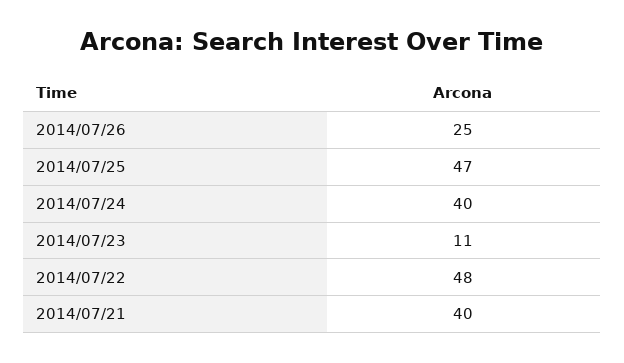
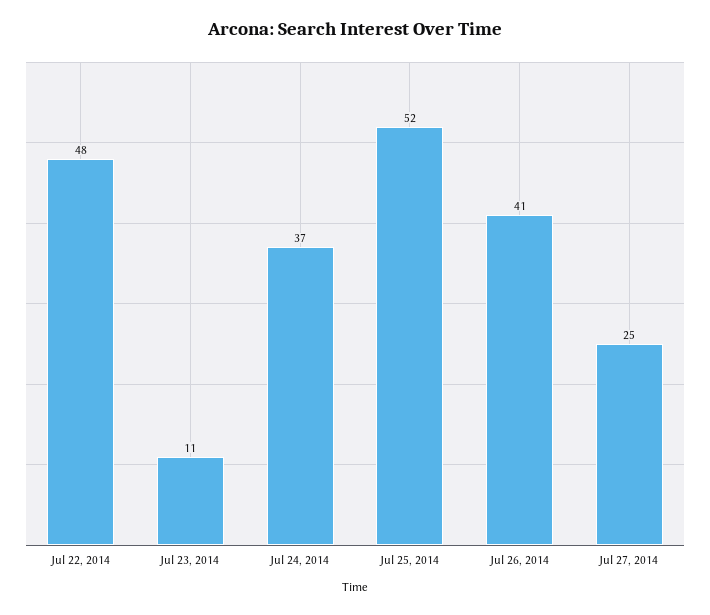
2014/07/26: 25 -> 41
2014/07/25: 47 -> 52
2014/07/24: 40 -> 37
2014/07/21: 40 -> none
Jul 27, 2014: none -> 25

